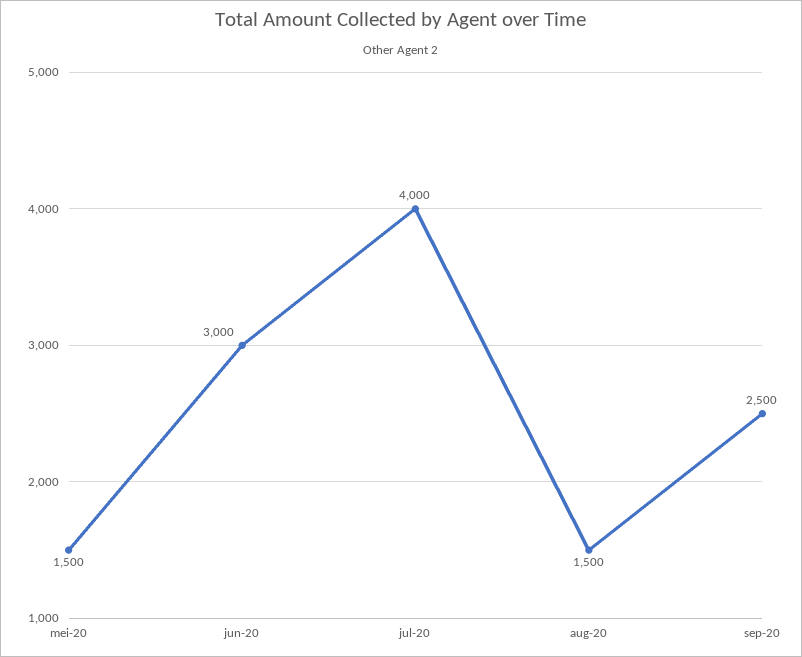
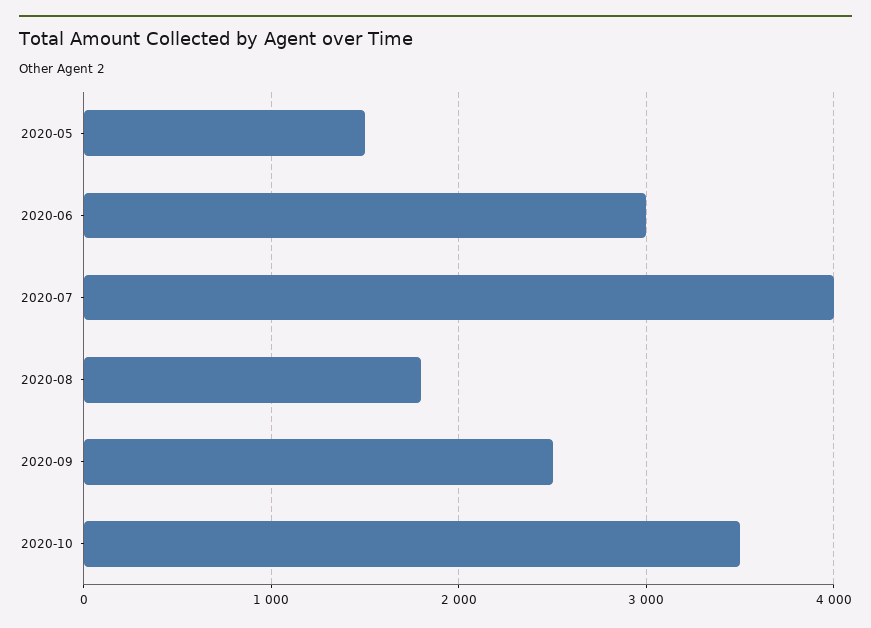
aug-20: 1500 -> 1800
2020-10: none -> 3500

